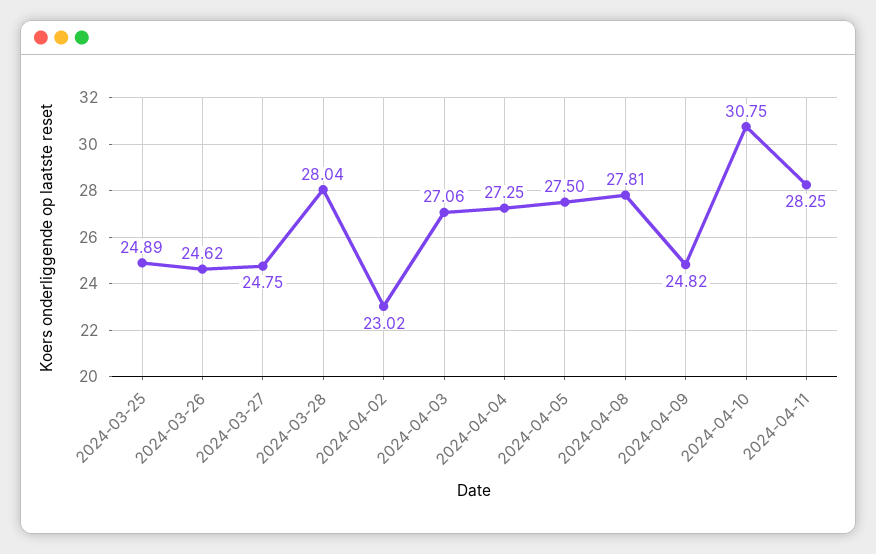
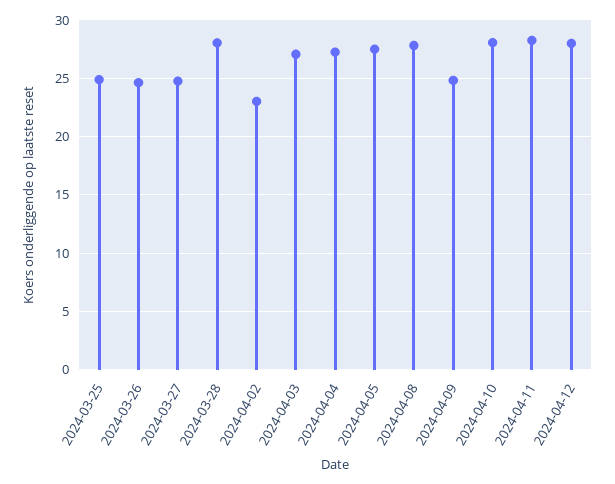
2024-04-10: 30.75 -> 28
2024-04-12: none -> 28

